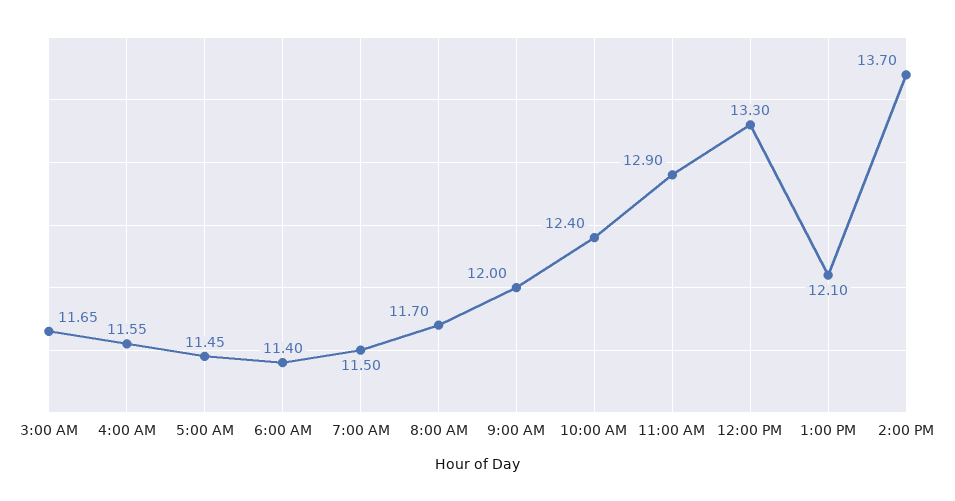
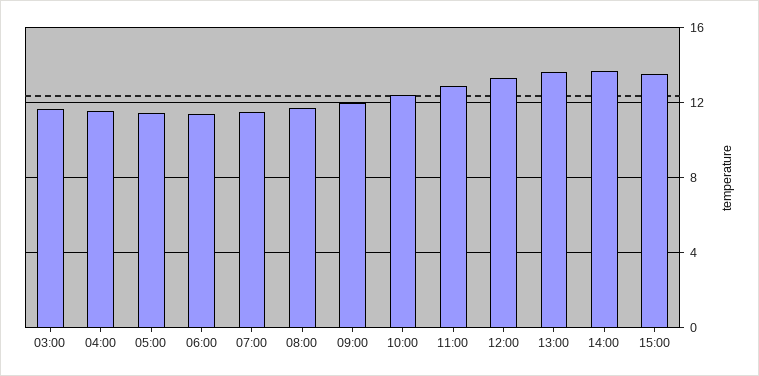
1:00 PM: 12.1 -> 13.5
15:00: none -> 13.5

